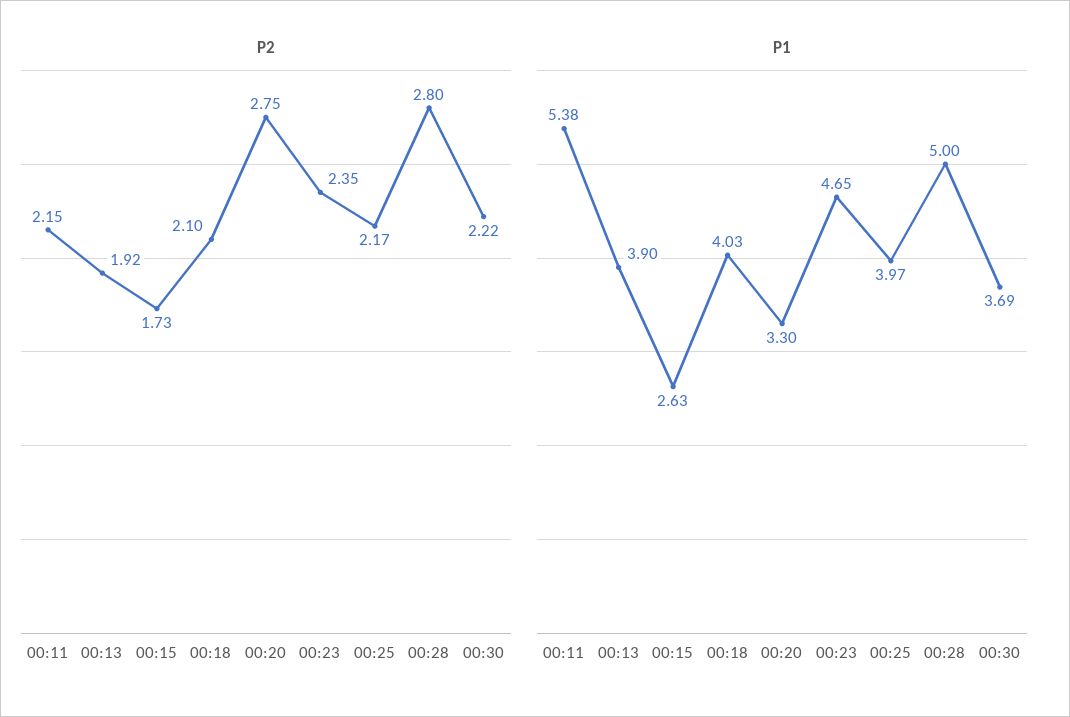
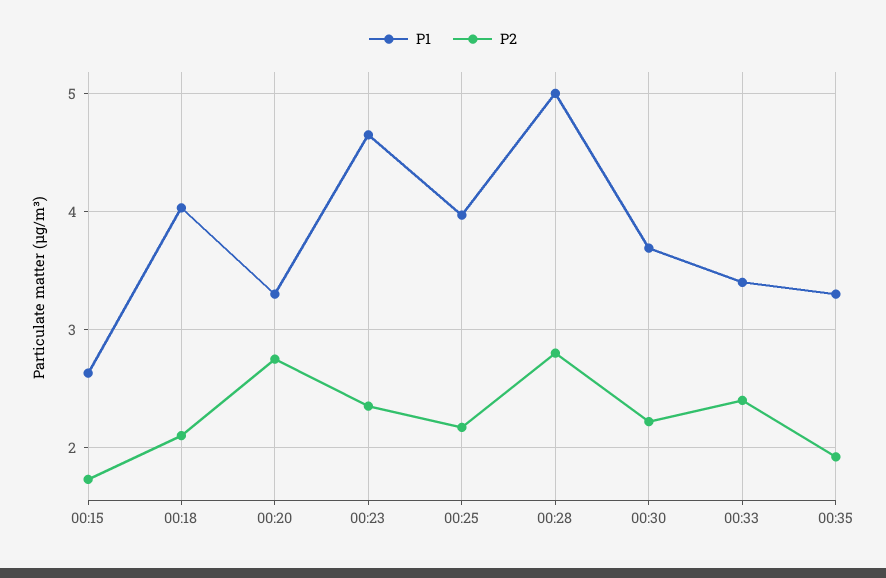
P2, 00:11: 2.15 -> none
P2, 00:13: 1.92 -> none
P1, 00:11: 5.38 -> none
P1, 00:13: 3.9 -> none
P1, 00:33: none -> 3.4
P2, 00:33: none -> 2.4
P1, 00:35: none -> 3.3
P2, 00:35: none -> 1.9

